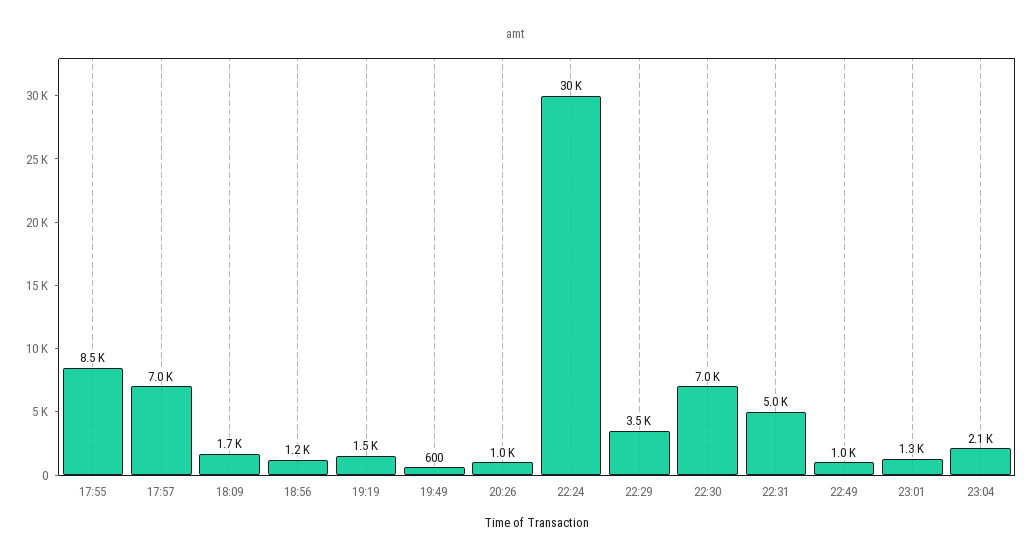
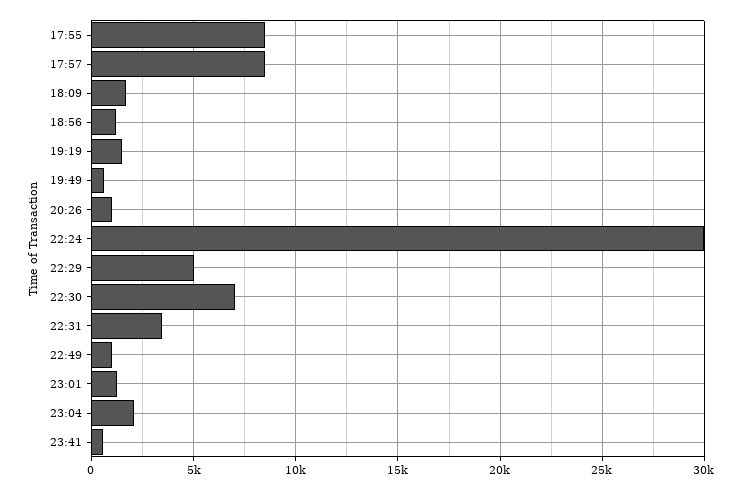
17:57: 7000 -> 8500
22:29: 3500 -> 5000
22:31: 5000 -> 3500
23:41: none -> 500

